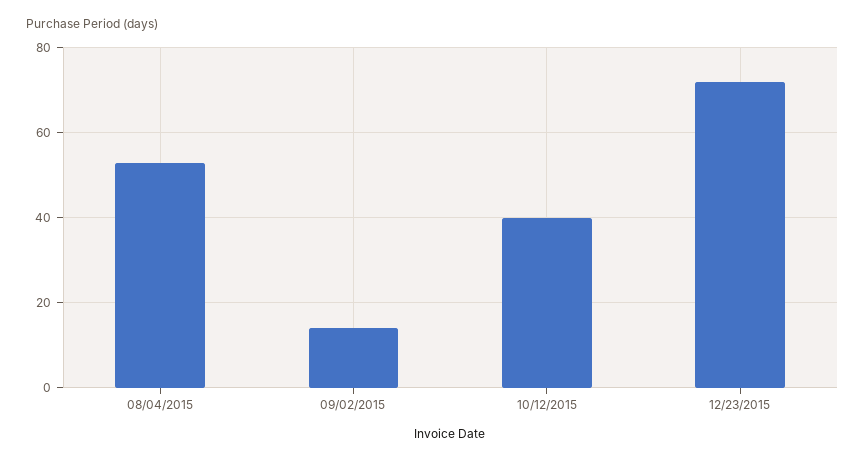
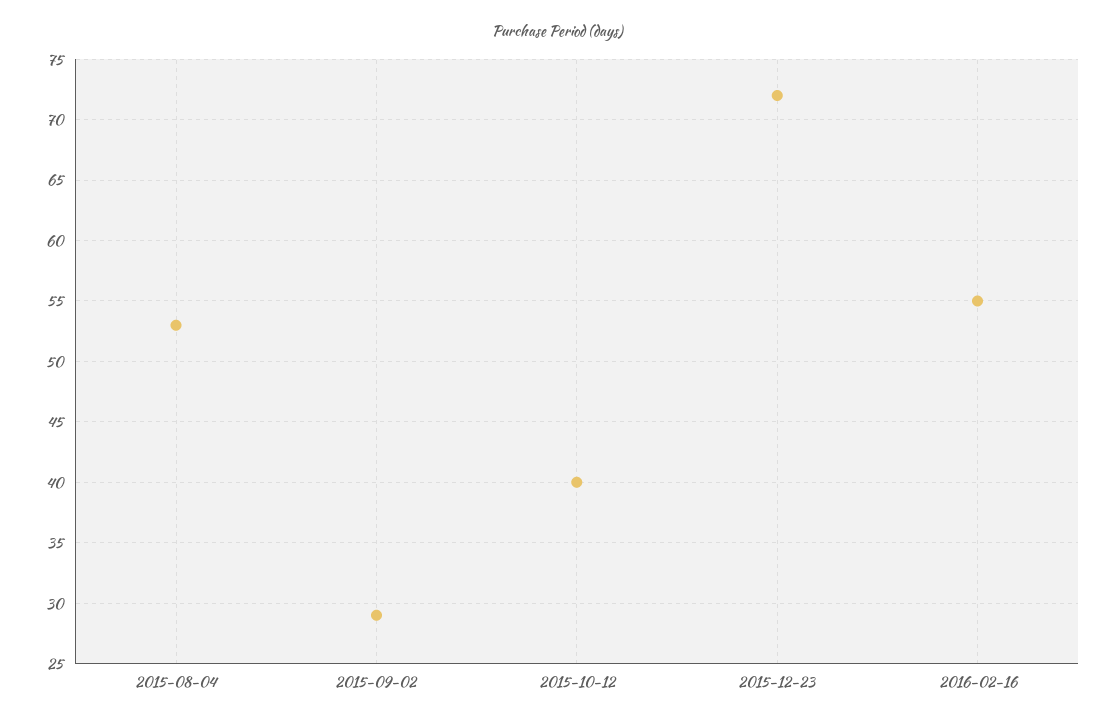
09/02/2015: 15 -> 29
2016-02-16: none -> 55

